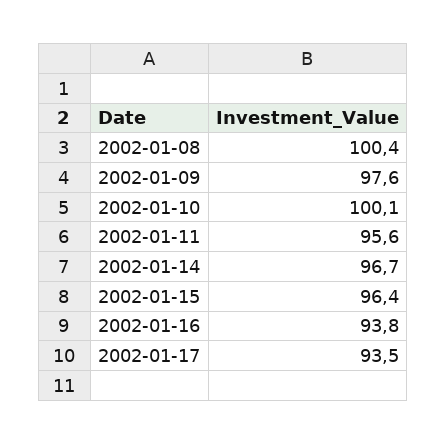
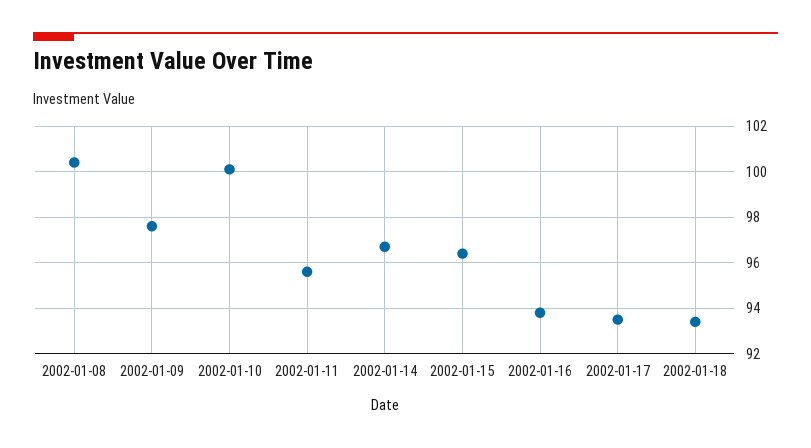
2002-01-18: none -> 93.5

